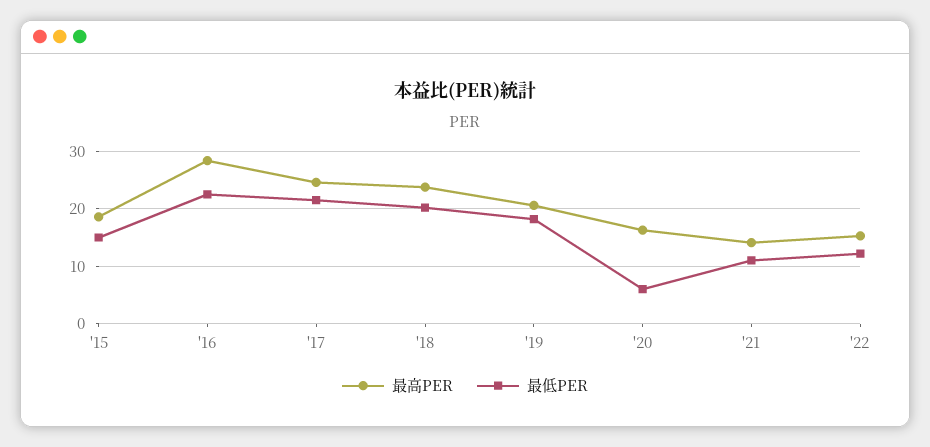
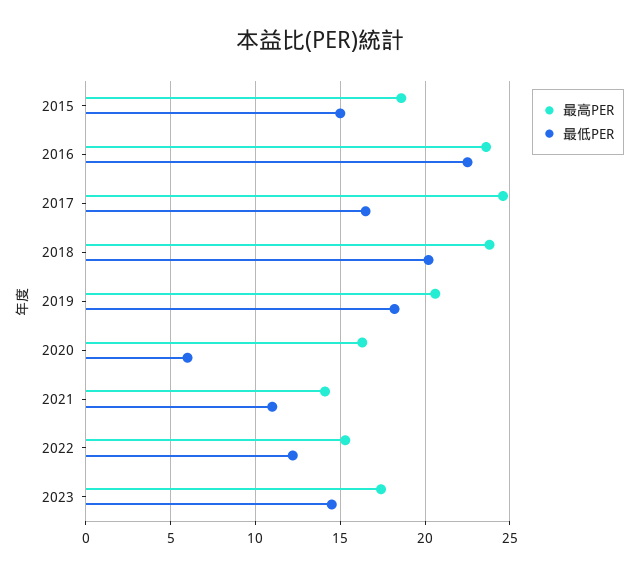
最高PER, '16: 28 -> 23.5
最低PER, '17: 22 -> 16.5
最高PER, 2023: none -> 17.5
最低PER, 2023: none -> 14.5

